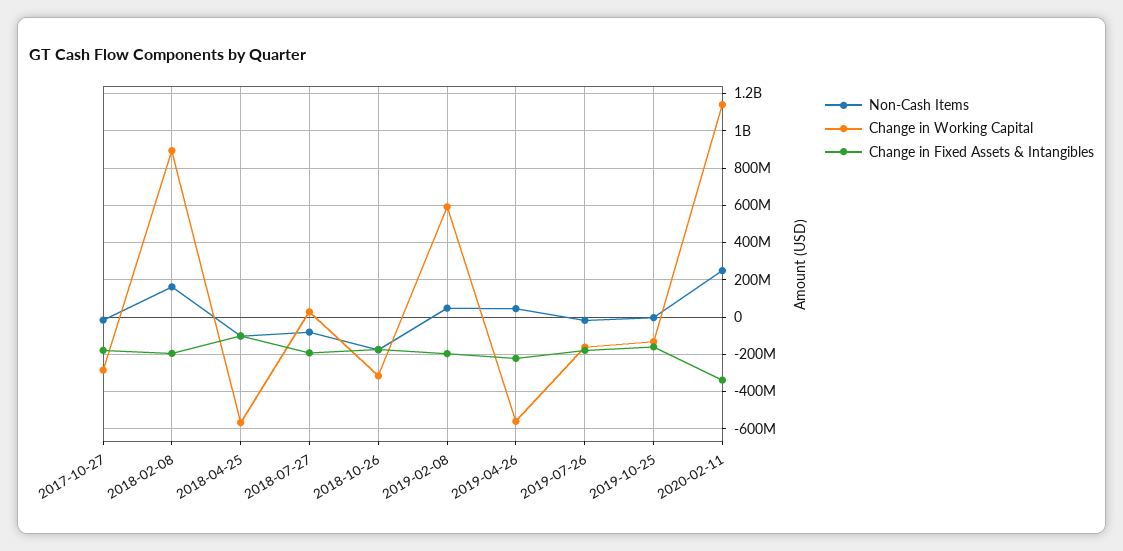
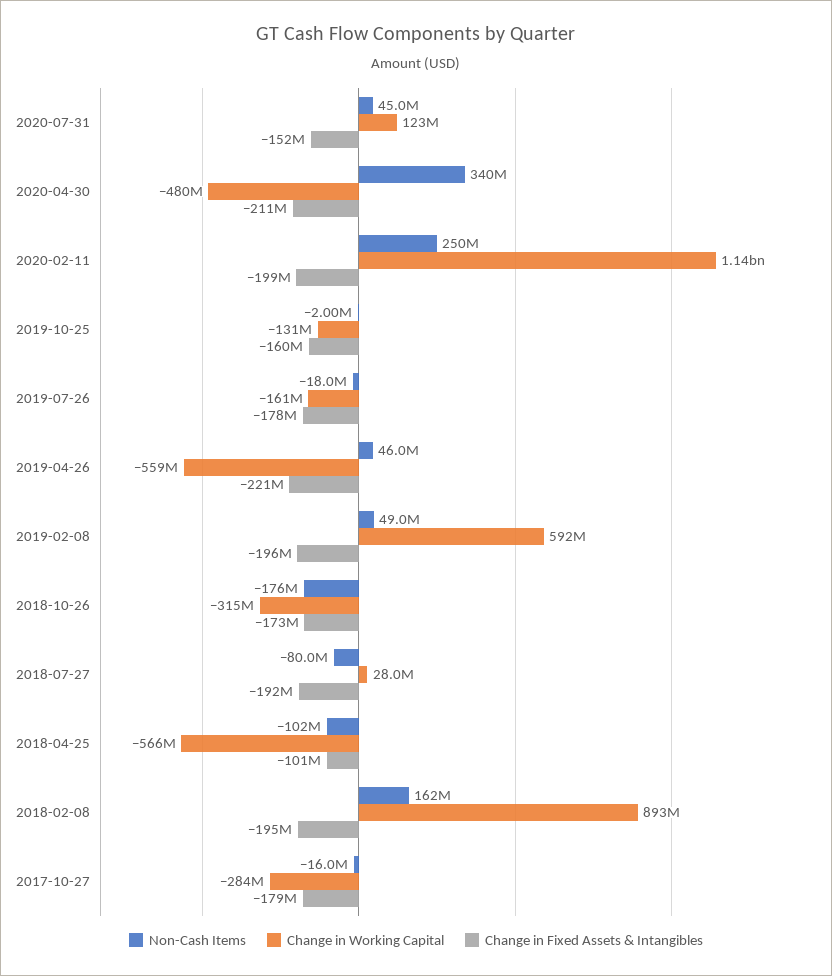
Change in Fixed Assets & Intangibles, 2020-02-11: -350000000 -> -199000000
Non-Cash Items, 2020-07-31: none -> 45000000
Change in Working Capital, 2020-07-31: none -> 123000000
Change in Fixed Assets & Intangibles, 2020-07-31: none -> -152000000
Non-Cash Items, 2020-04-30: none -> 340000000
Change in Working Capital, 2020-04-30: none -> -480000000
Change in Fixed Assets & Intangibles, 2020-04-30: none -> -211000000

